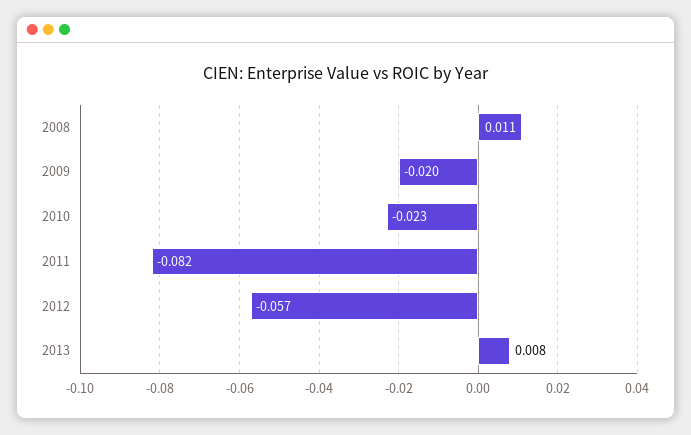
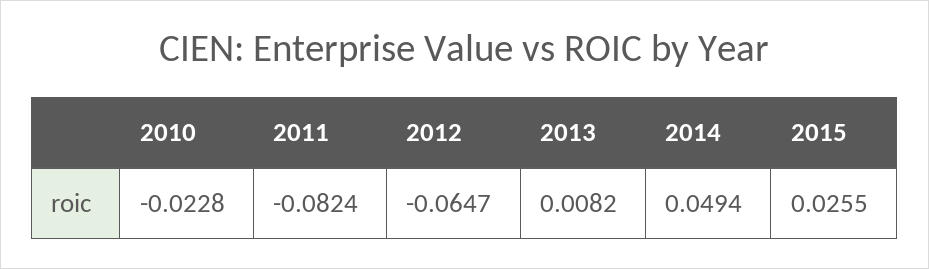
2008: 0.011 -> none
2009: -0.02 -> none
2012: -0.057 -> -0.0647
2014: none -> 0.0494
2015: none -> 0.0255

